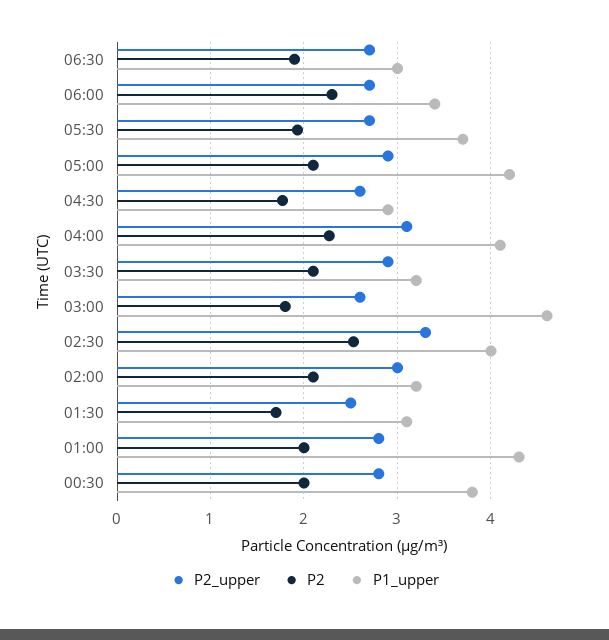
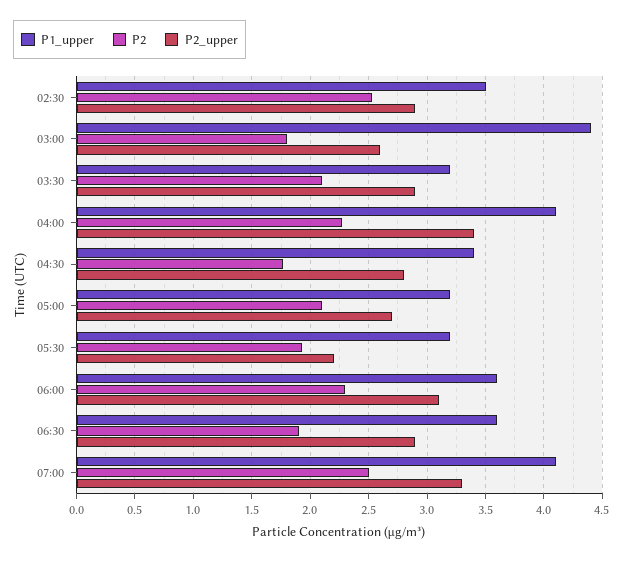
P2_upper, 06:30: 2.7 -> 2.9
P1_upper, 06:30: 3 -> 3.6
P2_upper, 06:00: 2.7 -> 3.1
P1_upper, 06:00: 3.4 -> 3.6
P2_upper, 05:30: 2.7 -> 2.2
P1_upper, 05:30: 3.7 -> 3.2
P2_upper, 05:00: 2.9 -> 2.7
P1_upper, 05:00: 4.2 -> 3.2
P2_upper, 04:30: 2.6 -> 2.8
P1_upper, 04:30: 2.9 -> 3.4
P2_upper, 04:00: 3.1 -> 3.4
P1_upper, 03:00: 4.6 -> 4.4
P2_upper, 02:30: 3.3 -> 2.9
P1_upper, 02:30: 4 -> 3.5
P2_upper, 02:00: 3 -> none
P2, 02:00: 2.1 -> none
P1_upper, 02:00: 3.2 -> none
P2_upper, 01:30: 2.5 -> none
P2, 01:30: 1.7 -> none
P1_upper, 01:30: 3.1 -> none
P2_upper, 01:00: 2.8 -> none
P2, 01:00: 2 -> none
P1_upper, 01:00: 4.3 -> none
P2_upper, 00:30: 2.8 -> none
P2, 00:30: 2 -> none
P1_upper, 00:30: 3.8 -> none
P1_upper, 07:00: none -> 4.1
P2, 07:00: none -> 2.5
P2_upper, 07:00: none -> 3.3

